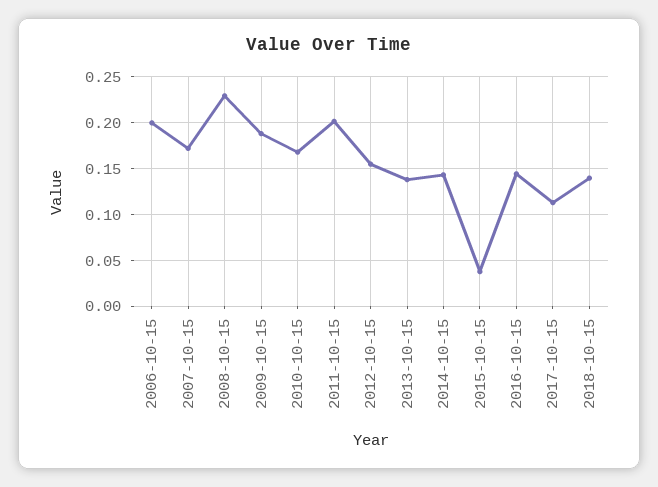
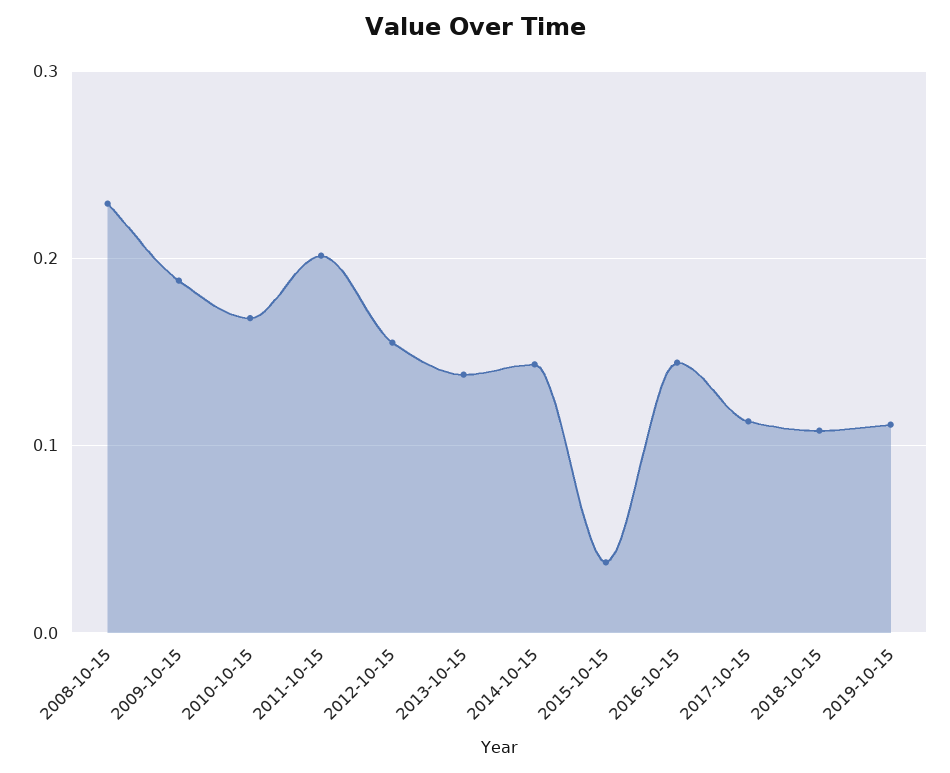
2006-10-15: 0.2 -> none
2007-10-15: 0.17 -> none
2018-10-15: 0.14 -> 0.11
2019-10-15: none -> 0.11

